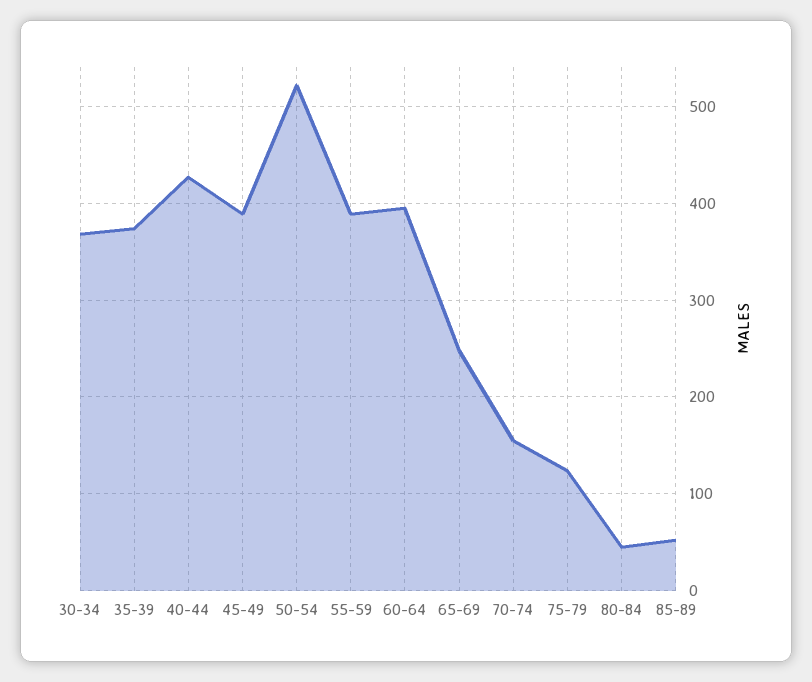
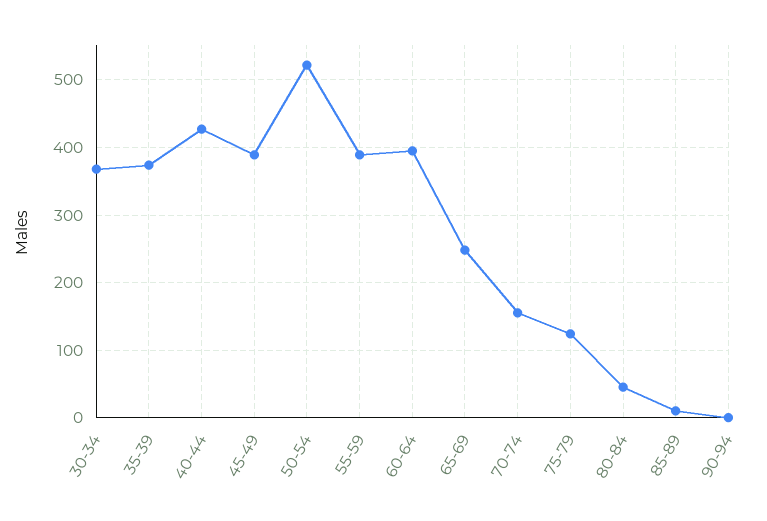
85-89: 50 -> 10
90-94: none -> 0

